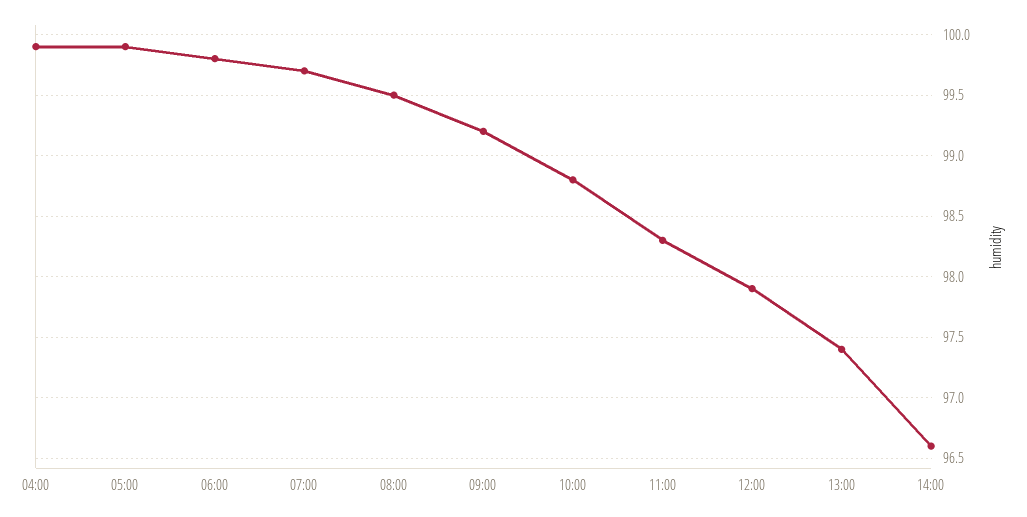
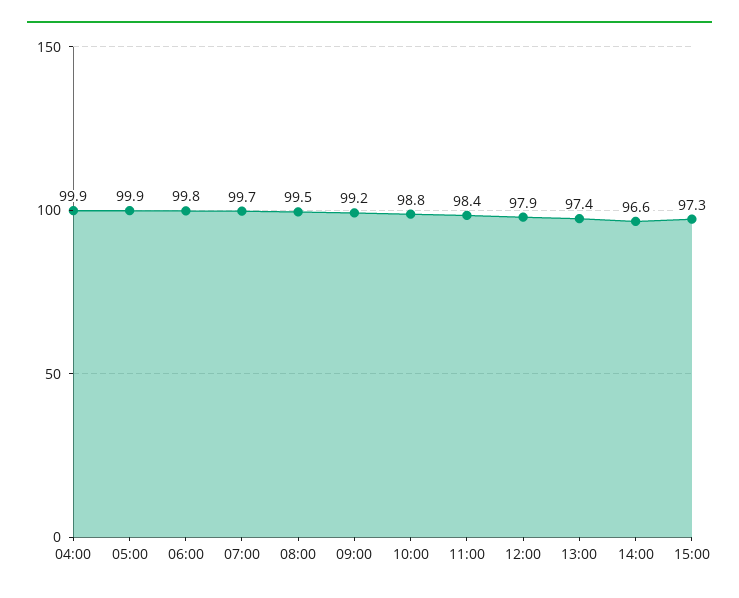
11:00: 98.3 -> 98.4
15:00: none -> 97.3

